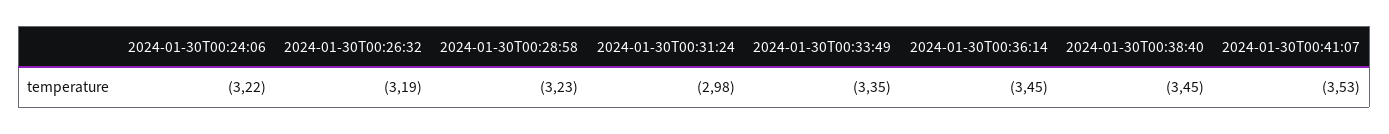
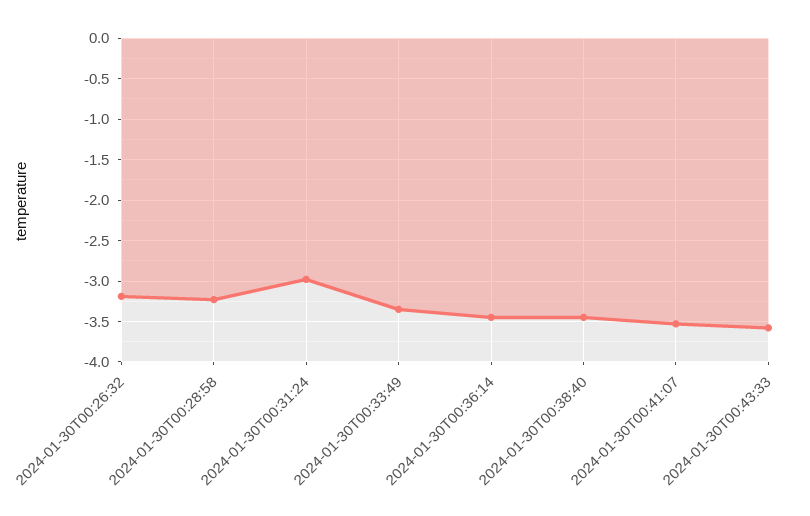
2024-01-30T00:24:06: -3.22 -> none
2024-01-30T00:43:33: none -> -3.6

